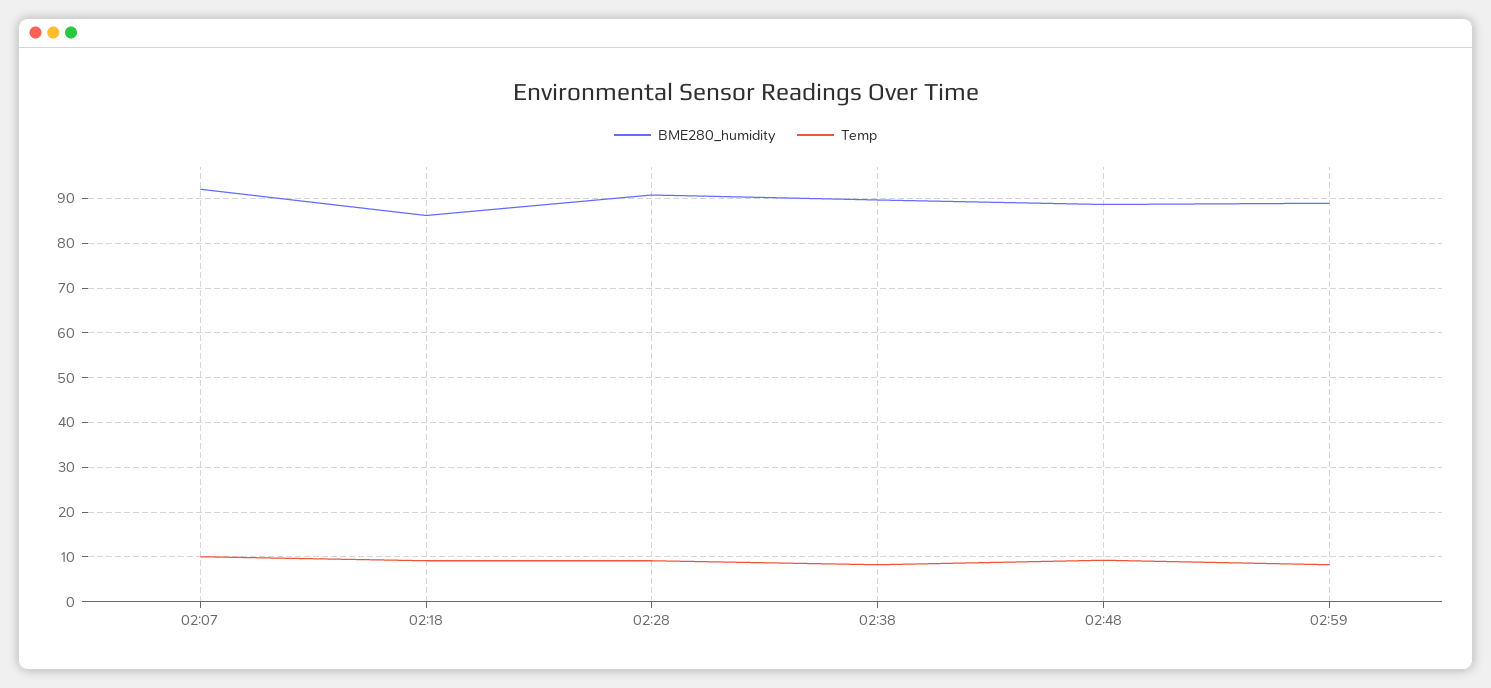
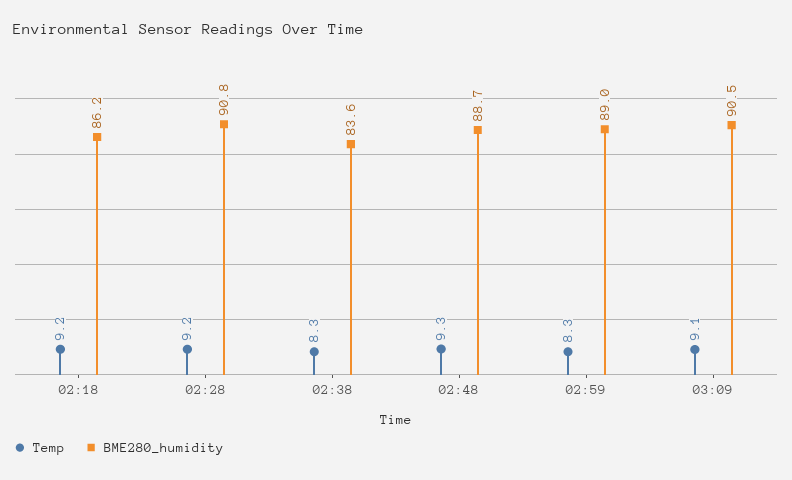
BME280_humidity, 02:07: 92 -> none
Temp, 02:07: 10 -> none
BME280_humidity, 02:38: 90 -> 83.6
Temp, 03:09: none -> 9.1
BME280_humidity, 03:09: none -> 90.5

